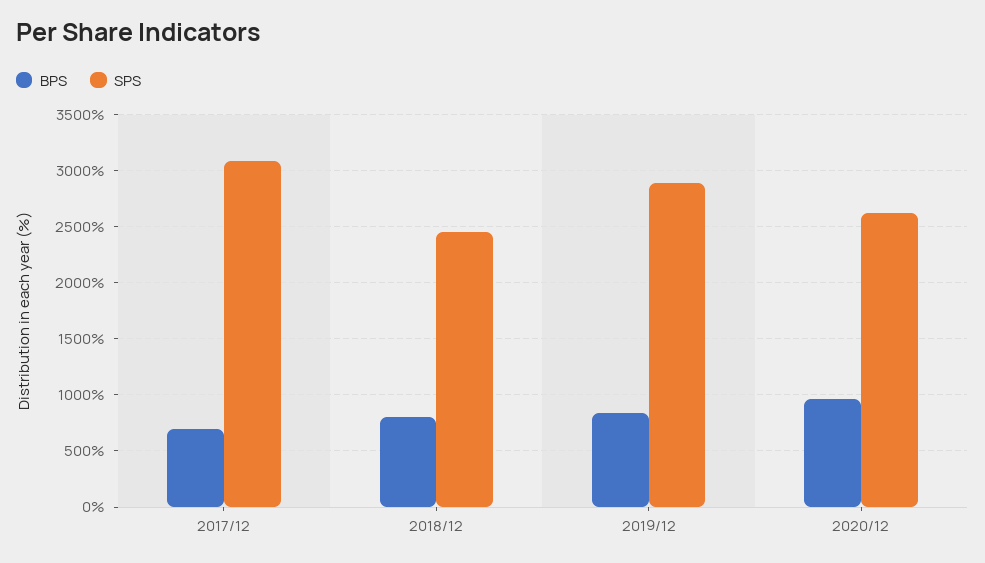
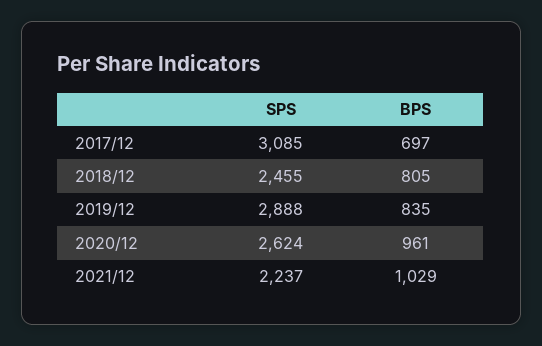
SPS, 2021/12: none -> 2237
BPS, 2021/12: none -> 1029

